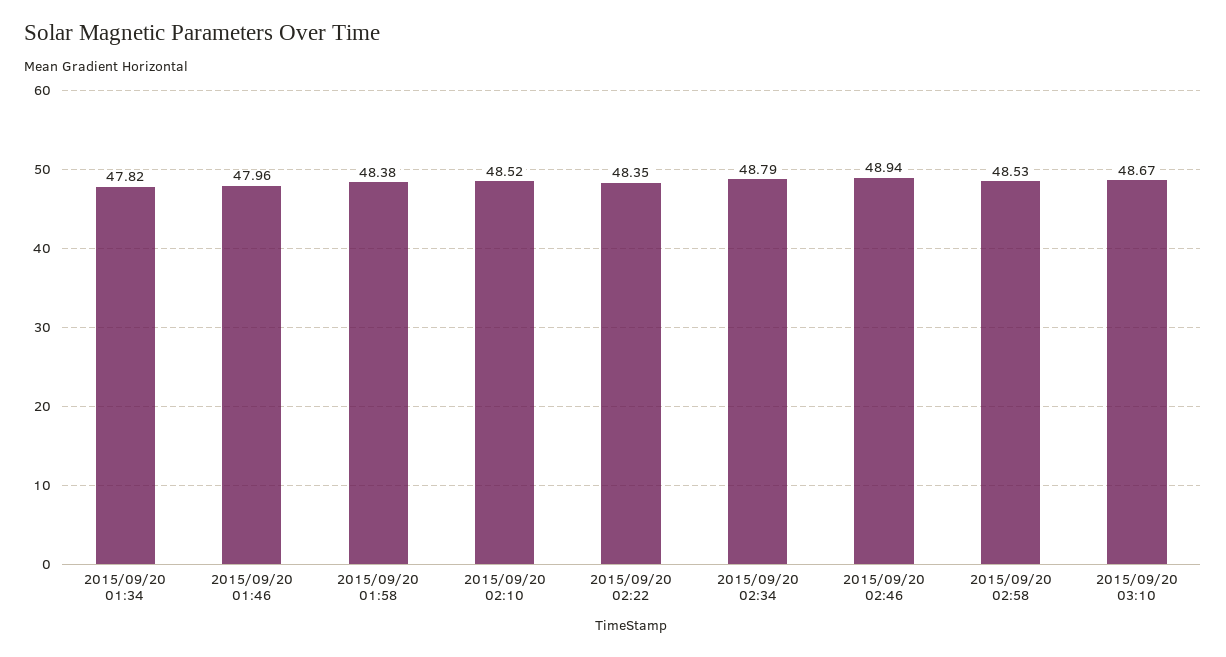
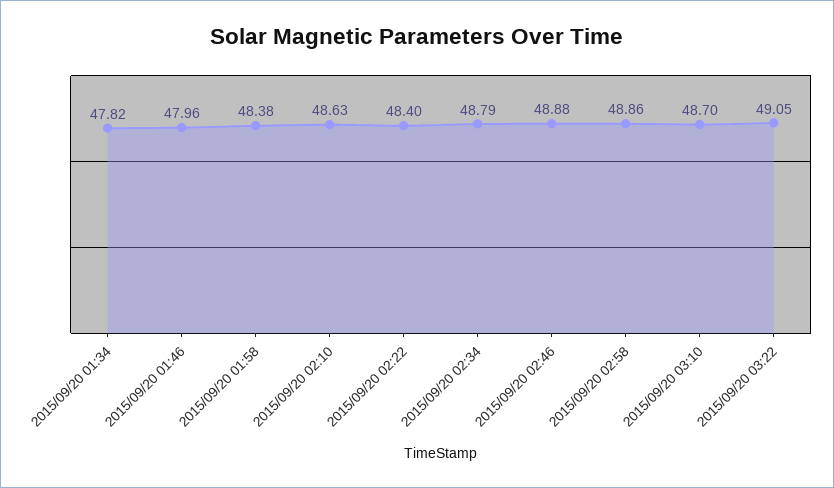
2015/09/20 02:10: 48.52 -> 48.63
2015/09/20 02:22: 48.35 -> 48.4
2015/09/20 02:46: 48.94 -> 48.88
2015/09/20 02:58: 48.53 -> 48.86
2015/09/20 03:10: 48.67 -> 48.7
2015/09/20 03:22: none -> 49.05

